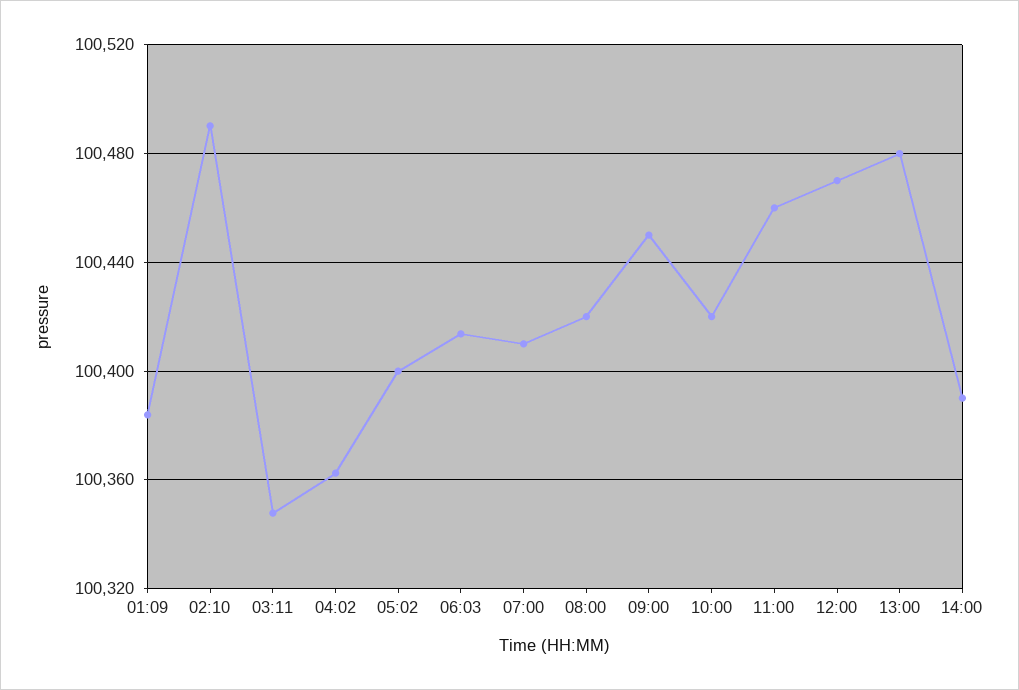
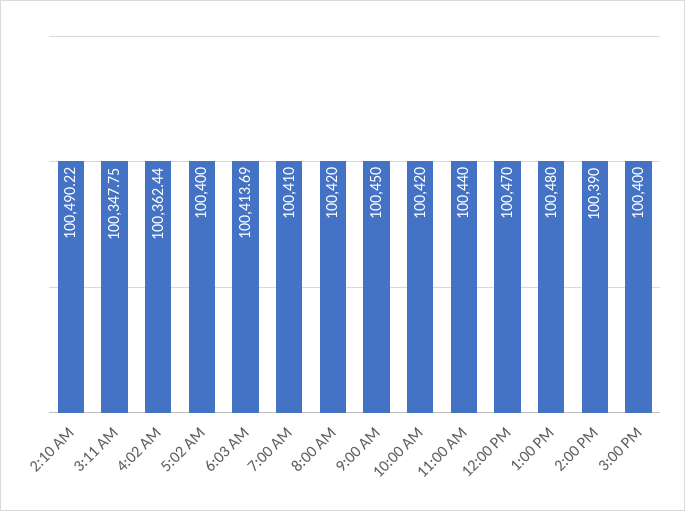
01:09: 100385 -> none
11:00: 100460 -> 100440
3:00 PM: none -> 100400

